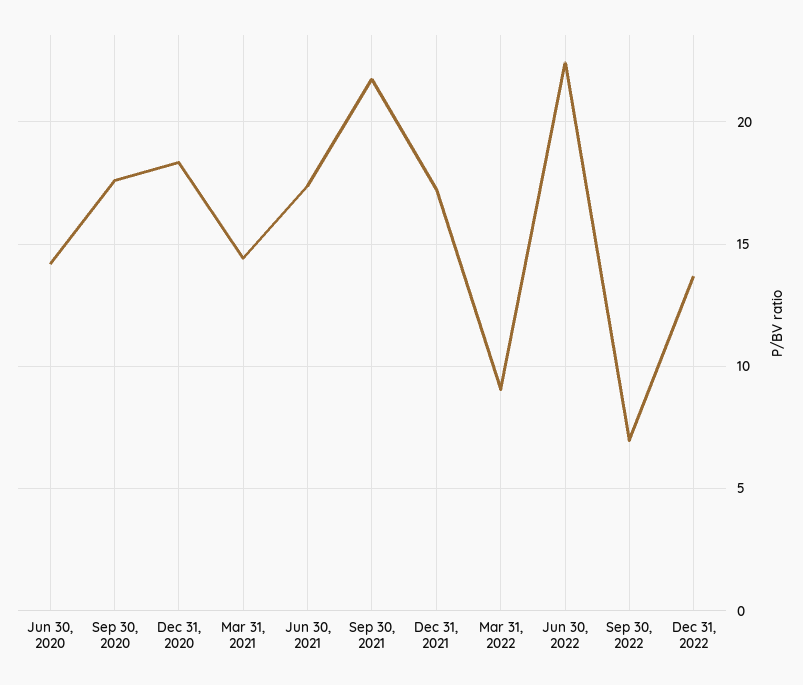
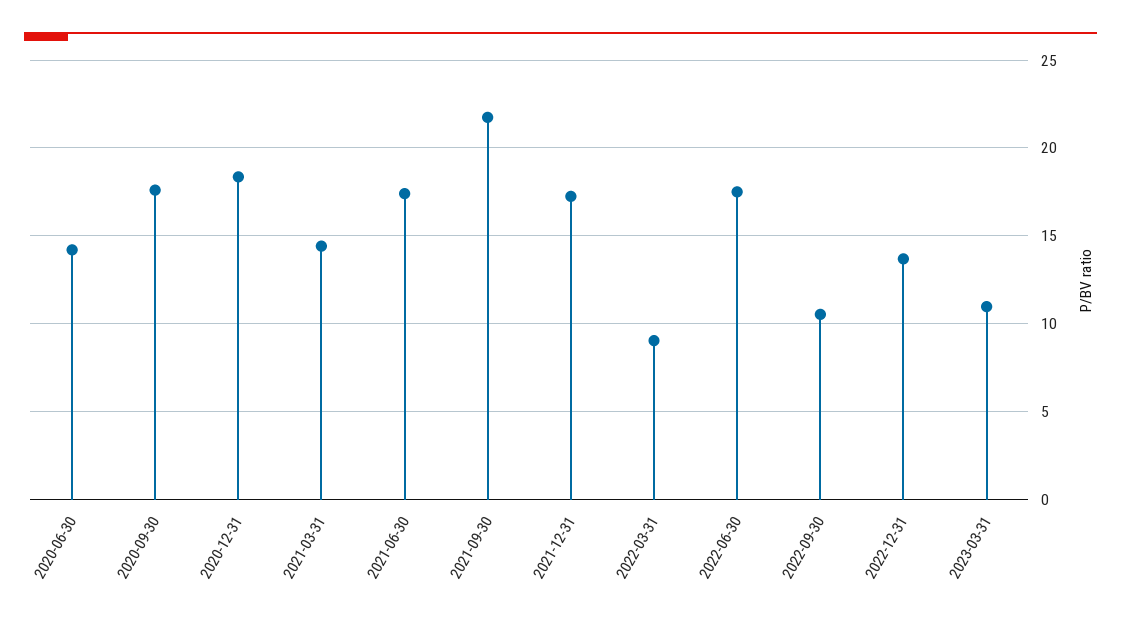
Jun 30, 2022: 22.5 -> 17.5
Sep 30, 2022: 7 -> 10.5
2023-03-31: none -> 11

